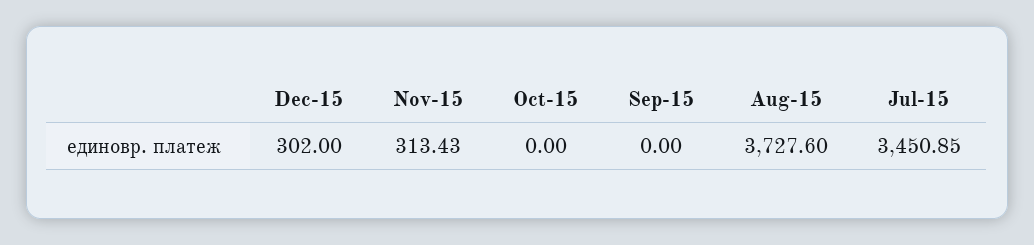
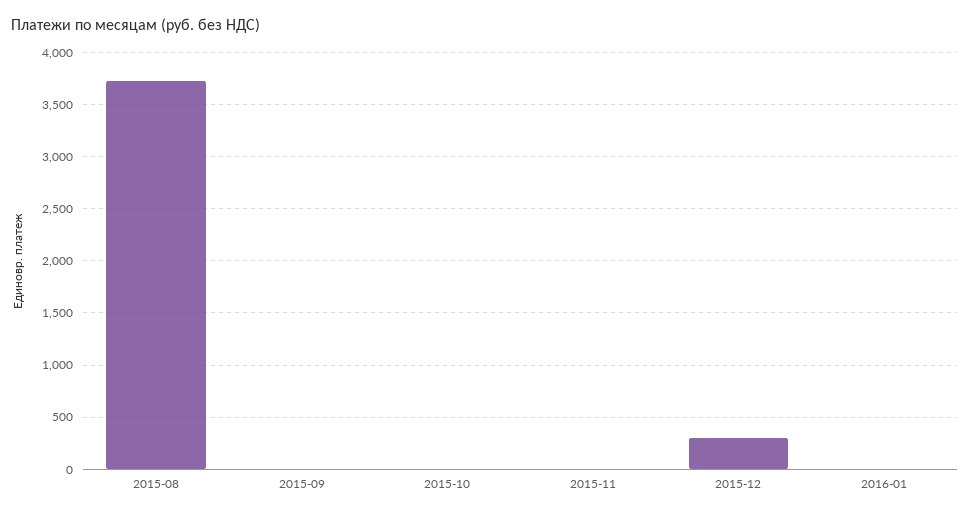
Nov-15: 313.43 -> 0
Jul-15: 3450.85 -> none
2016-01: none -> 0

